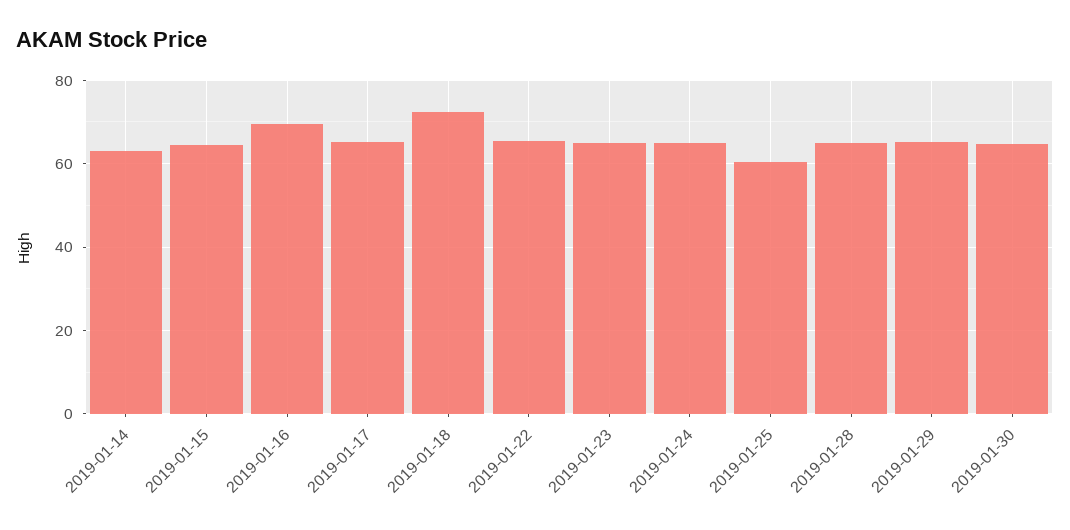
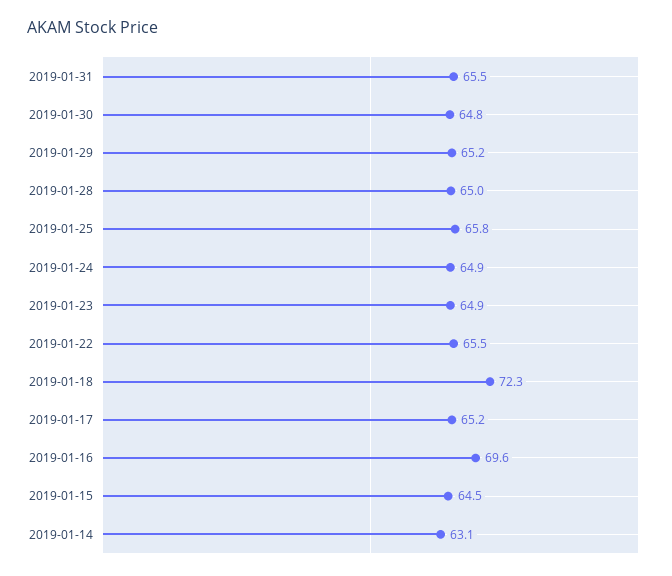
2019-01-25: 60 -> 65.8
2019-01-31: none -> 65.5

